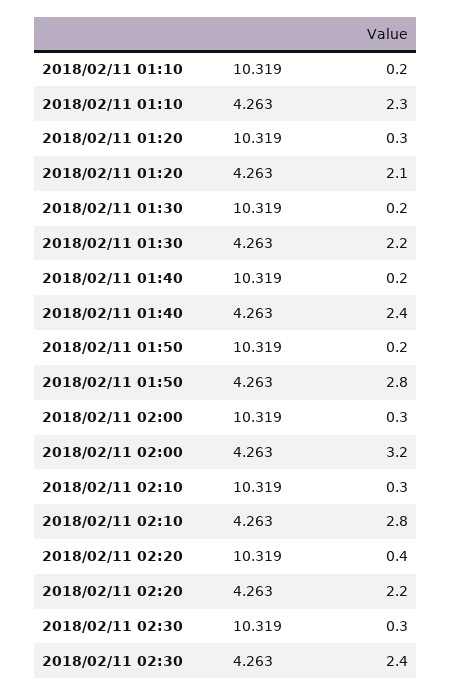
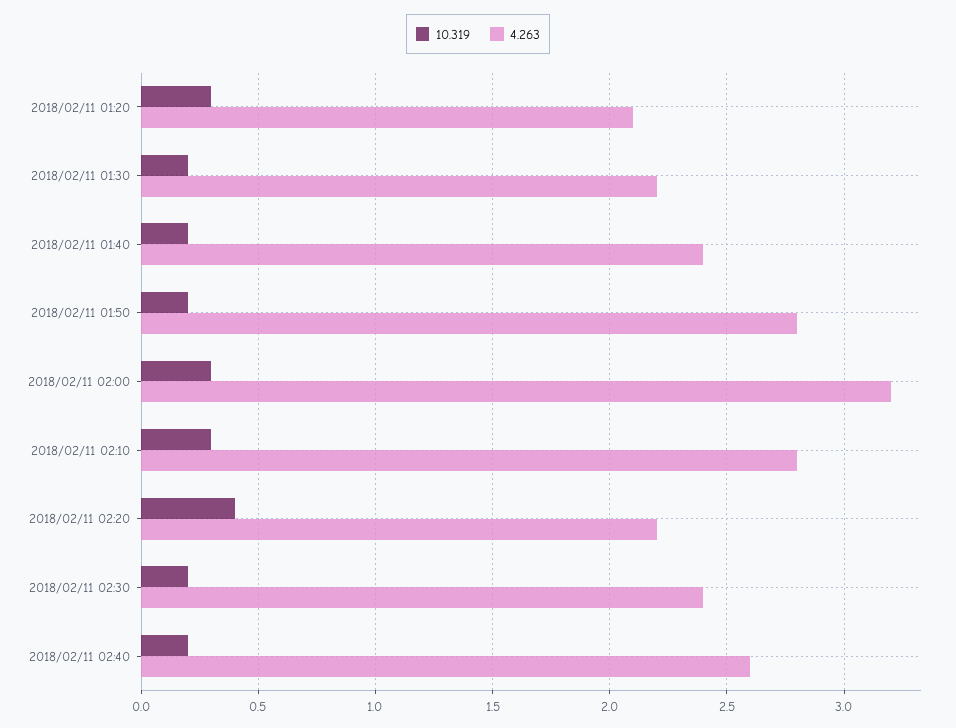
10.319, 2018/02/11 01:10: 0.2 -> none
4.263, 2018/02/11 01:10: 2.3 -> none
10.319, 2018/02/11 02:30: 0.3 -> 0.2
10.319, 2018/02/11 02:40: none -> 0.2
4.263, 2018/02/11 02:40: none -> 2.6

